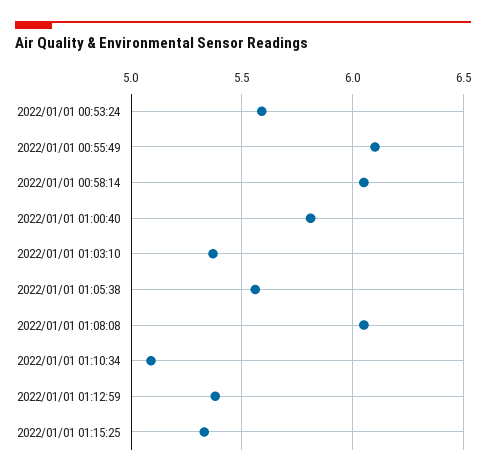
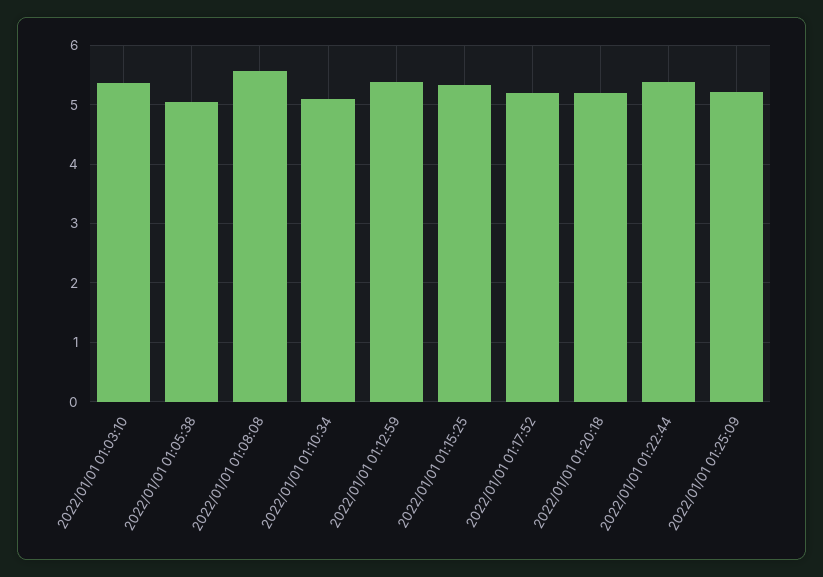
2022/01/01 00:53:24: 5.6 -> none
2022/01/01 00:55:49: 6.1 -> none
2022/01/01 00:58:14: 6.05 -> none
2022/01/01 01:00:40: 5.8 -> none
2022/01/01 01:05:38: 5.55 -> 5
2022/01/01 01:08:08: 6.05 -> 5.6
2022/01/01 01:17:52: none -> 5.2
2022/01/01 01:20:18: none -> 5.2
2022/01/01 01:22:44: none -> 5.4
2022/01/01 01:25:09: none -> 5.2

